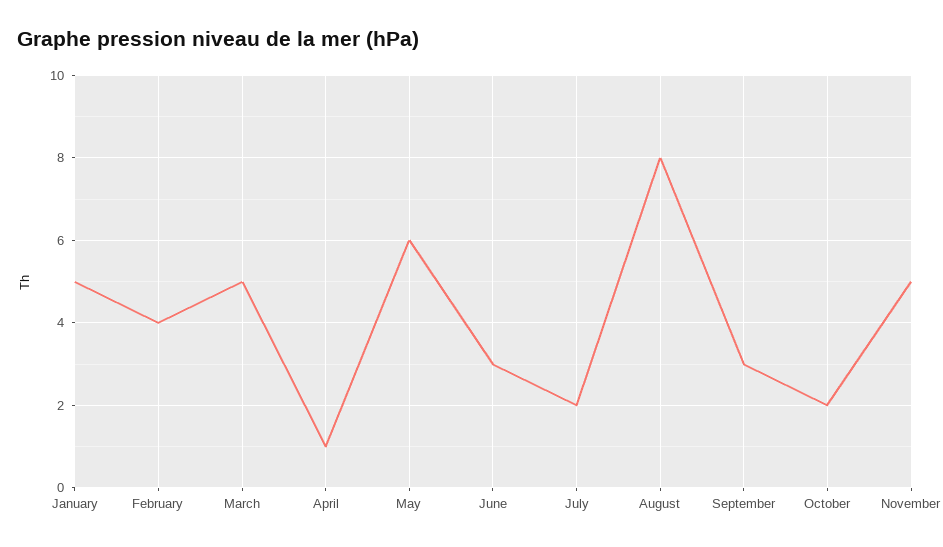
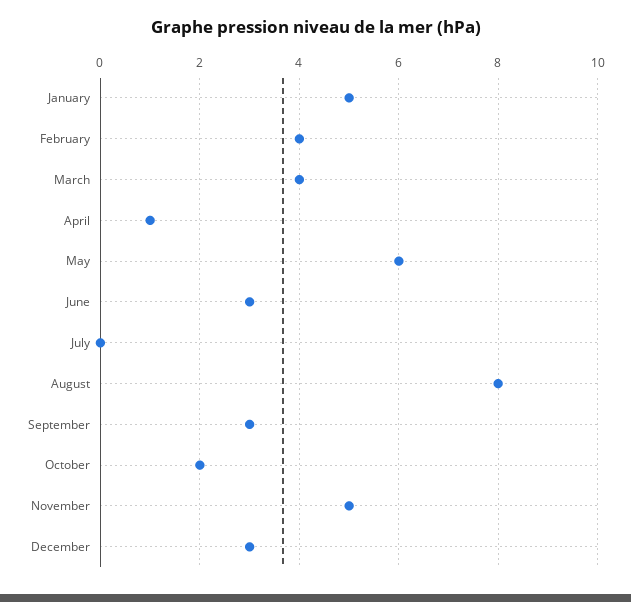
March: 5 -> 4
July: 2 -> 0
December: none -> 3

